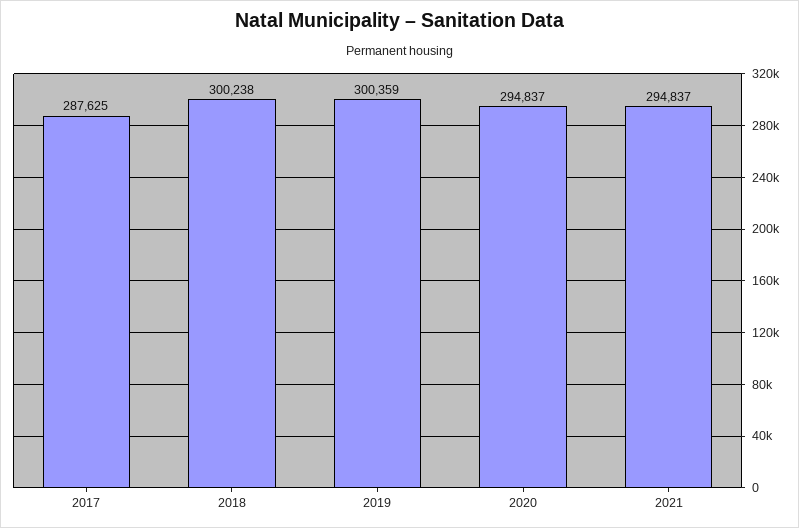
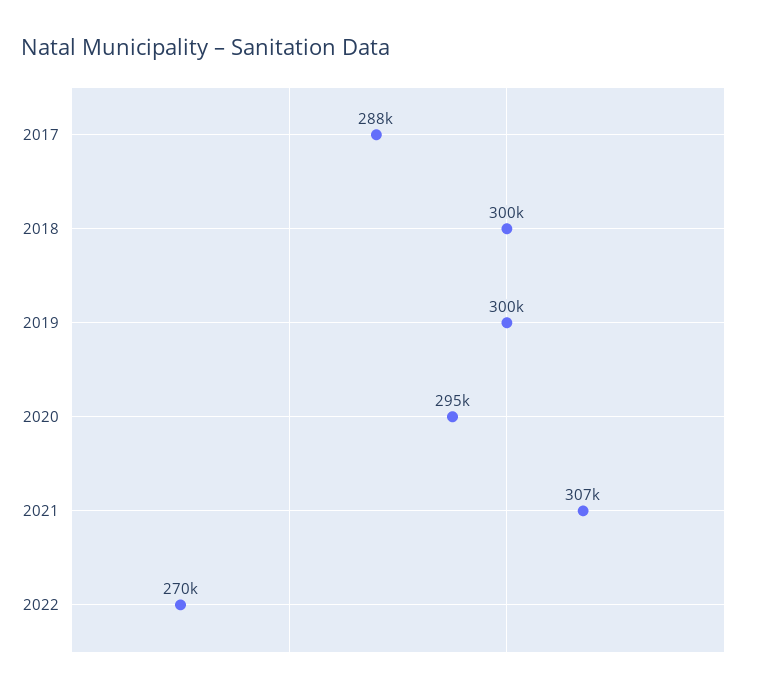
2021: 294837 -> 307000
2022: none -> 270000

